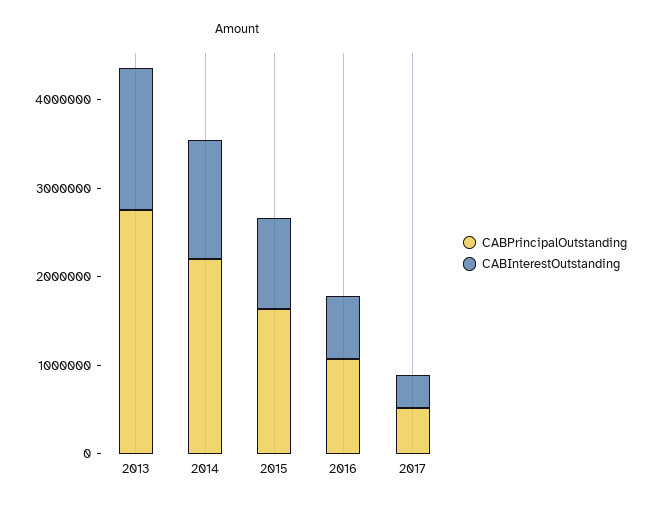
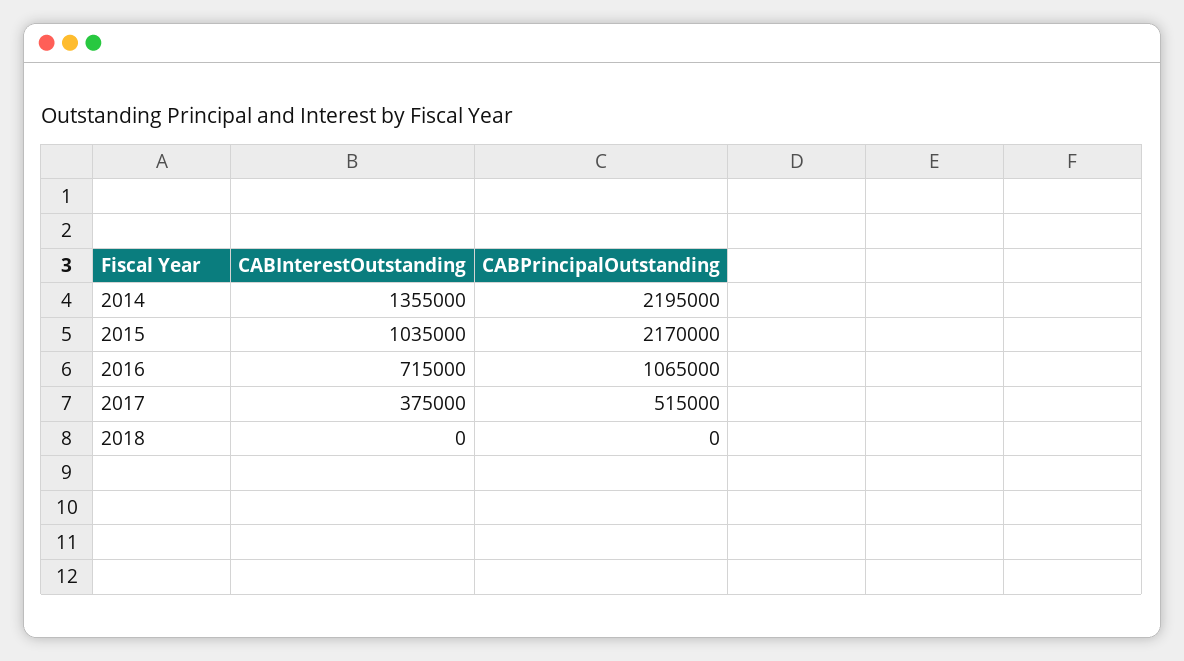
CABPrincipalOutstanding, 2013: 2800000 -> none
CABInterestOutstanding, 2013: 1600000 -> none
CABPrincipalOutstanding, 2015: 1600000 -> 2170000
CABInterestOutstanding, 2018: none -> 0
CABPrincipalOutstanding, 2018: none -> 0

